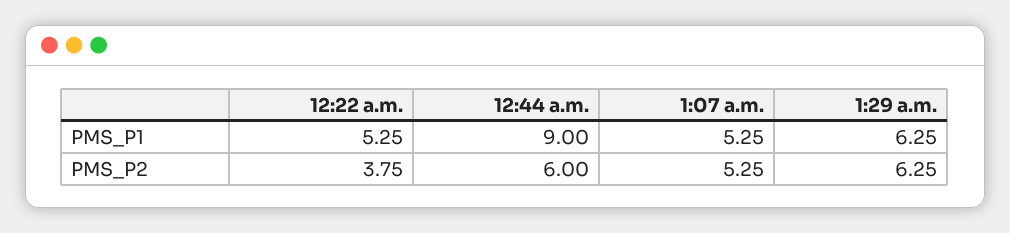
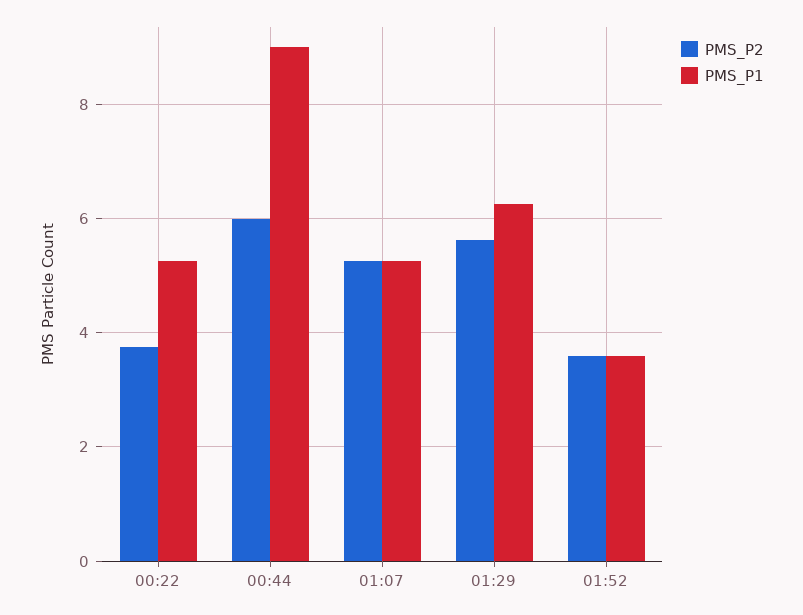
PMS_P2, 1:29 a.m.: 6.25 -> 5.6
PMS_P2, 01:52: none -> 3.6
PMS_P1, 01:52: none -> 3.6

